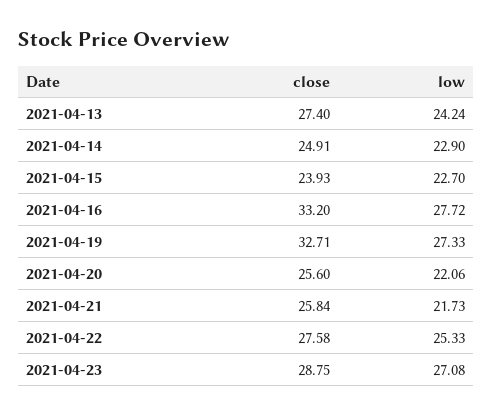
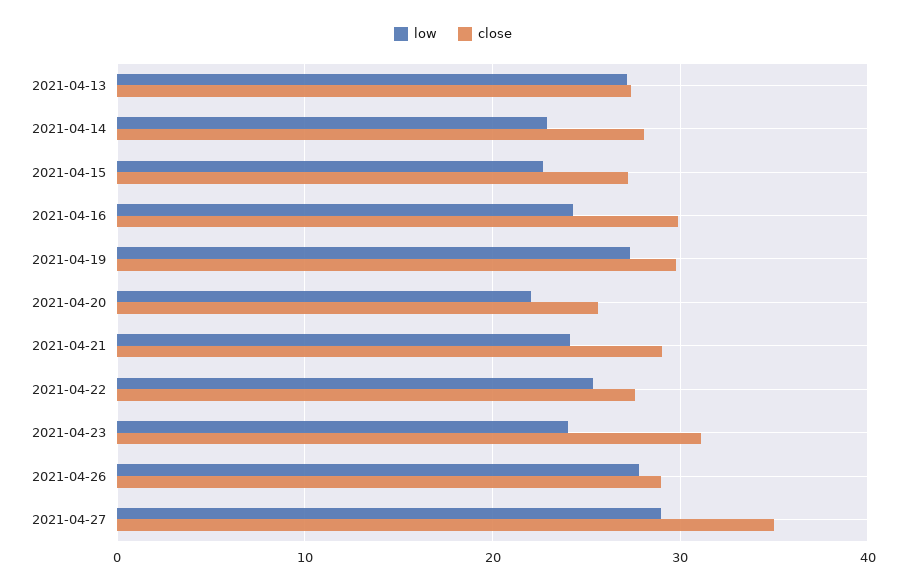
low, 2021-04-13: 24.24 -> 27
close, 2021-04-14: 24.91 -> 28
close, 2021-04-15: 23.93 -> 27
close, 2021-04-16: 33.2 -> 30
low, 2021-04-16: 27.72 -> 24
close, 2021-04-19: 32.71 -> 30
close, 2021-04-21: 25.84 -> 29
low, 2021-04-21: 21.73 -> 24
close, 2021-04-23: 28.75 -> 31
low, 2021-04-23: 27.08 -> 24
low, 2021-04-26: none -> 28
close, 2021-04-26: none -> 29
low, 2021-04-27: none -> 29
close, 2021-04-27: none -> 35

